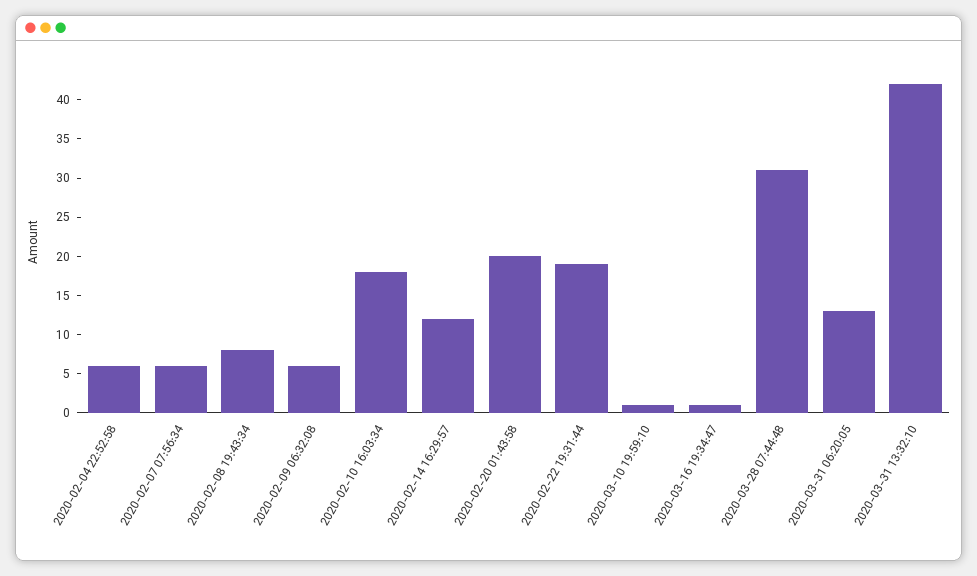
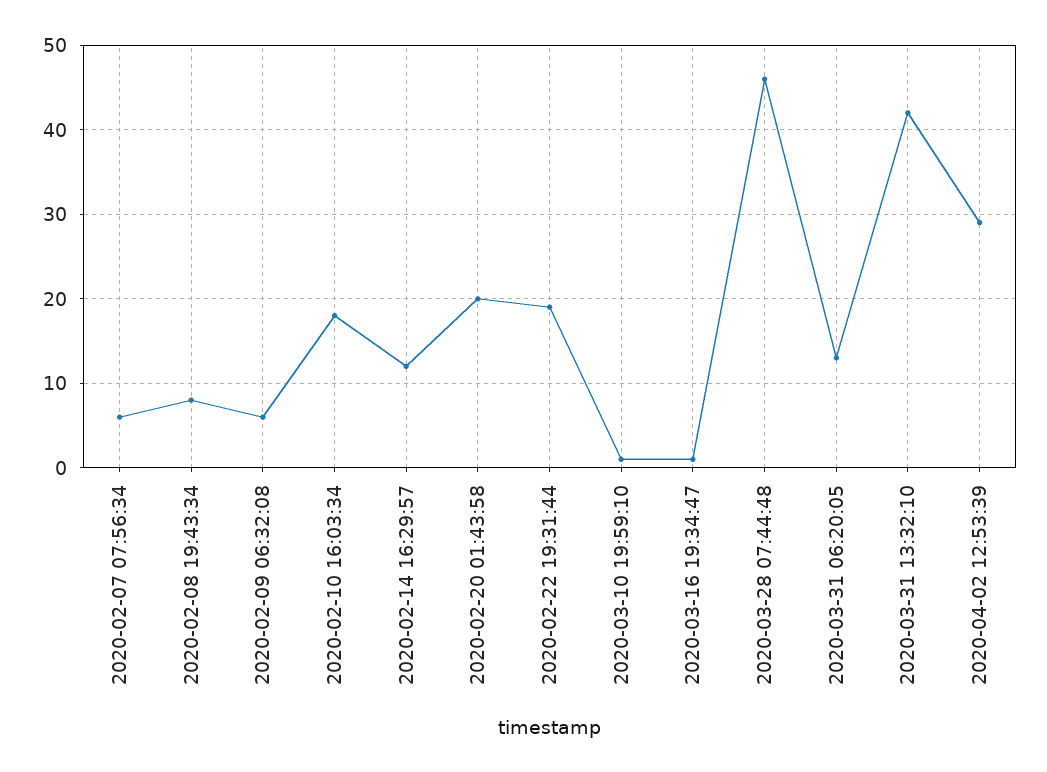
2020-02-04 22:52:58: 5 -> none
2020-03-28 07:44:48: 30 -> 46
2020-04-02 12:53:39: none -> 29

